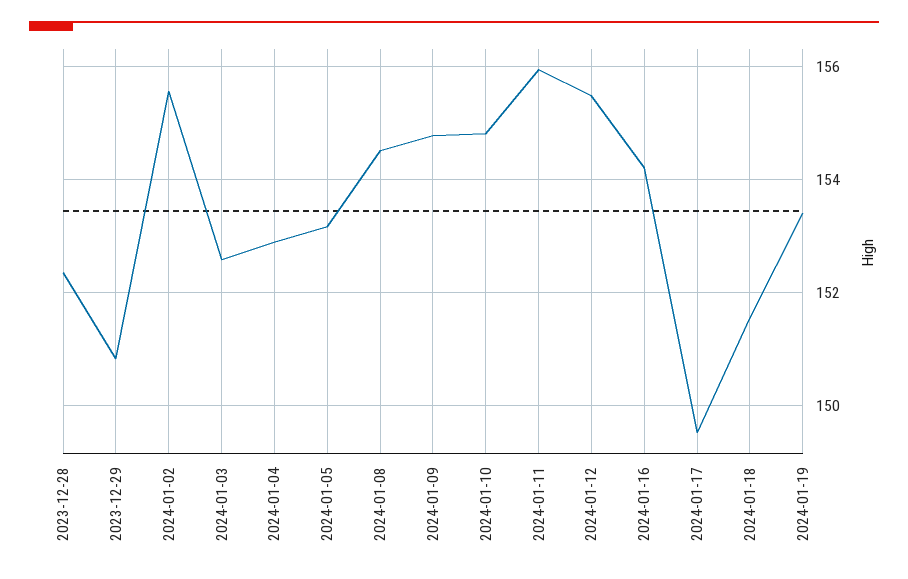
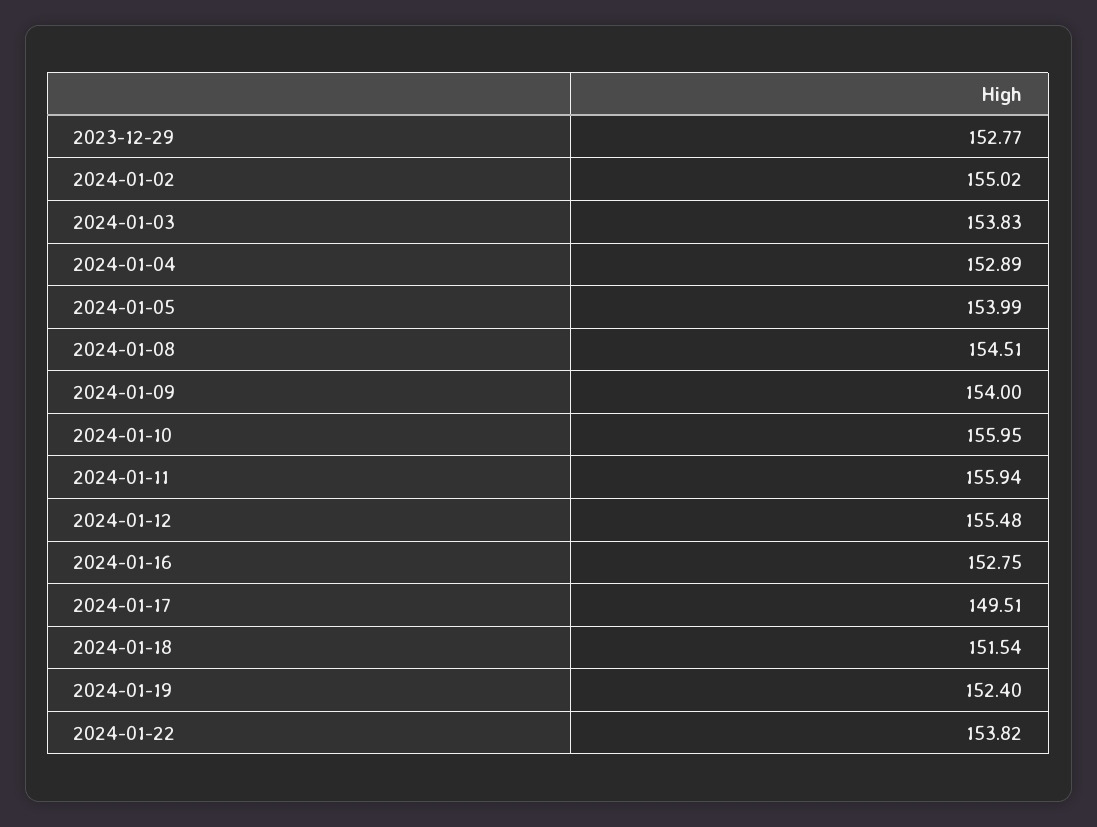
2023-12-28: 152.4 -> none
2023-12-29: 150.8 -> 152.77
2024-01-02: 155.6 -> 155.02
2024-01-03: 152.6 -> 153.83
2024-01-05: 153.2 -> 153.99
2024-01-09: 154.8 -> 154
2024-01-10: 154.8 -> 155.95
2024-01-16: 154.2 -> 152.75
2024-01-19: 153.4 -> 152.4
2024-01-22: none -> 153.82

